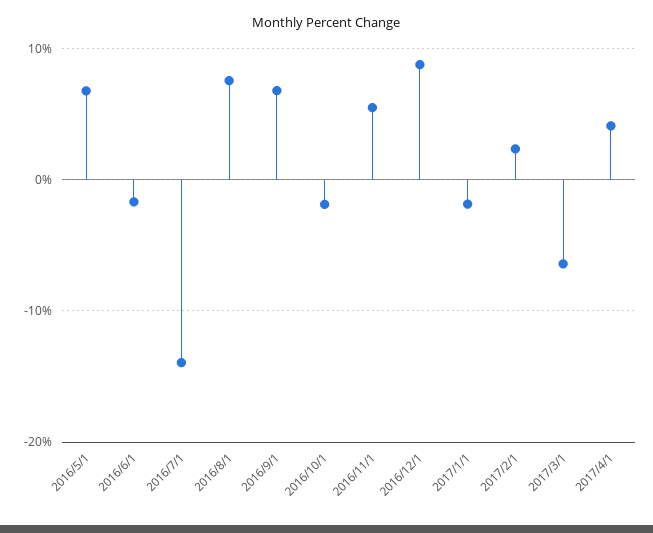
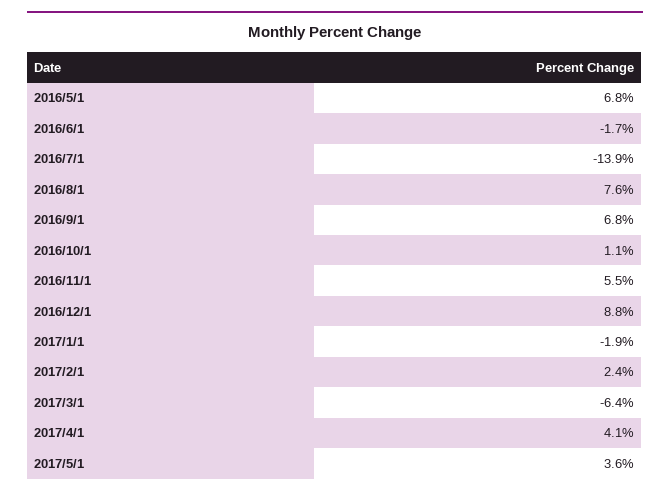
2016/10/1: -2 -> 1.1
2017/5/1: none -> 3.6

